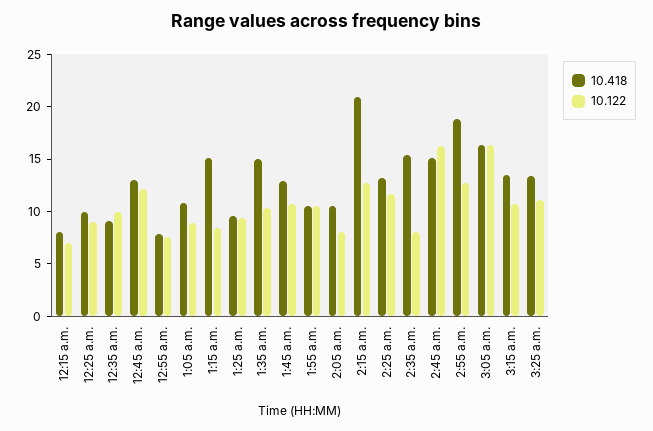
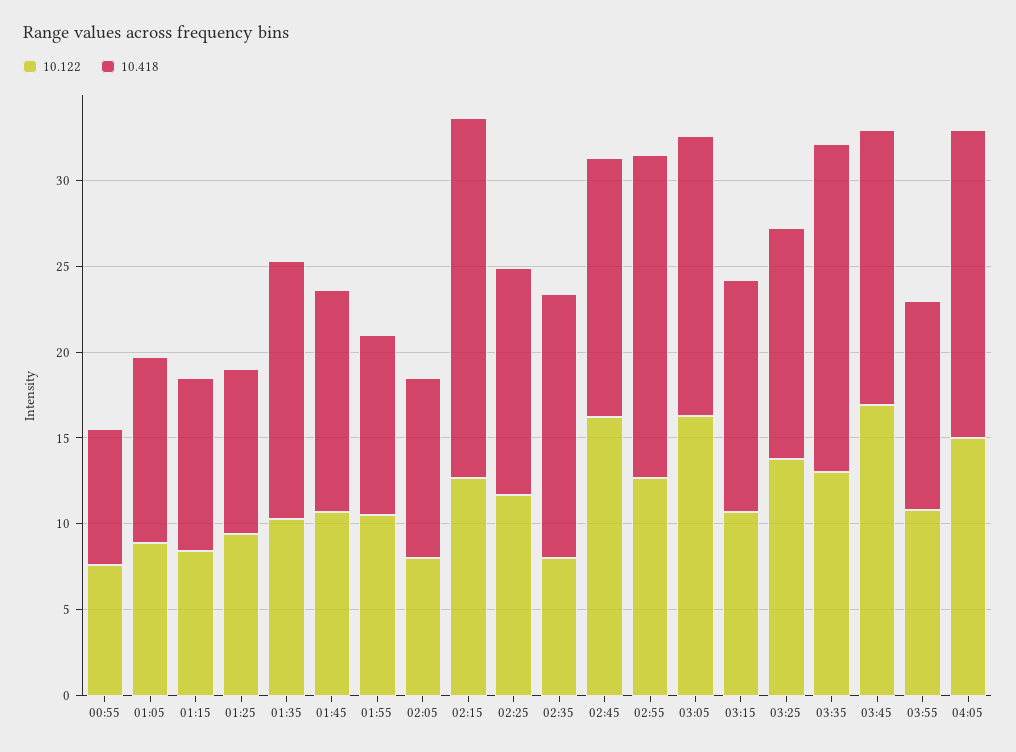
10.418, 12:15 a.m.: 8 -> none
10.122, 12:15 a.m.: 7 -> none
10.418, 12:25 a.m.: 10 -> none
10.122, 12:25 a.m.: 9 -> none
10.418, 12:35 a.m.: 9 -> none
10.122, 12:35 a.m.: 10 -> none
10.418, 12:45 a.m.: 13 -> none
10.122, 12:45 a.m.: 12 -> none
10.418, 1:15 a.m.: 15 -> 10
10.122, 3:25 a.m.: 11 -> 14
10.122, 03:35: none -> 13
10.418, 03:35: none -> 19
10.122, 03:45: none -> 17
10.418, 03:45: none -> 16
10.122, 03:55: none -> 11
10.418, 03:55: none -> 12
10.122, 04:05: none -> 15
10.418, 04:05: none -> 18

